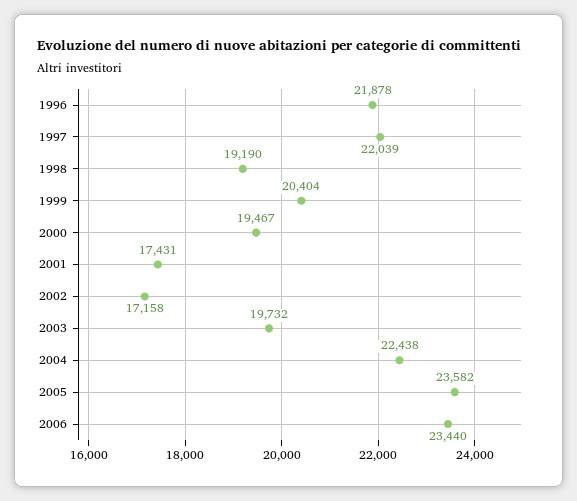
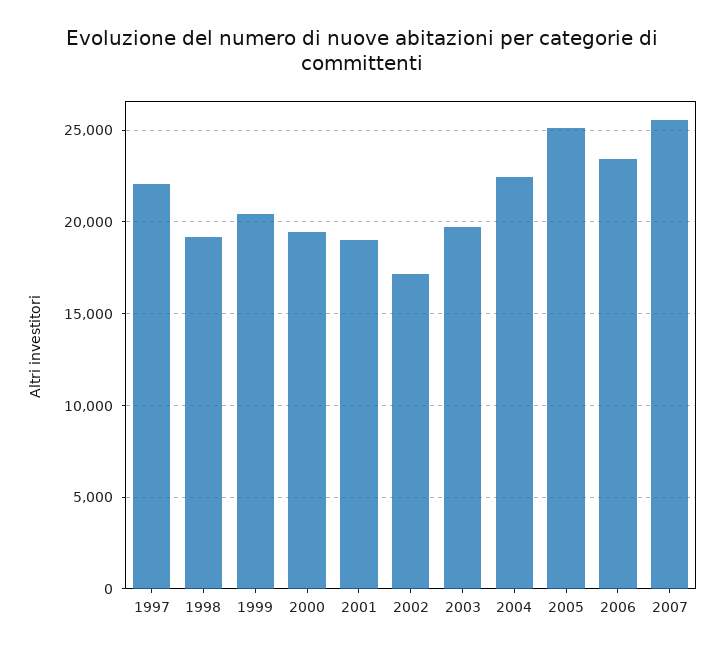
1996: 21878 -> none
2001: 17431 -> 19000
2005: 23582 -> 25000
2007: none -> 25500

